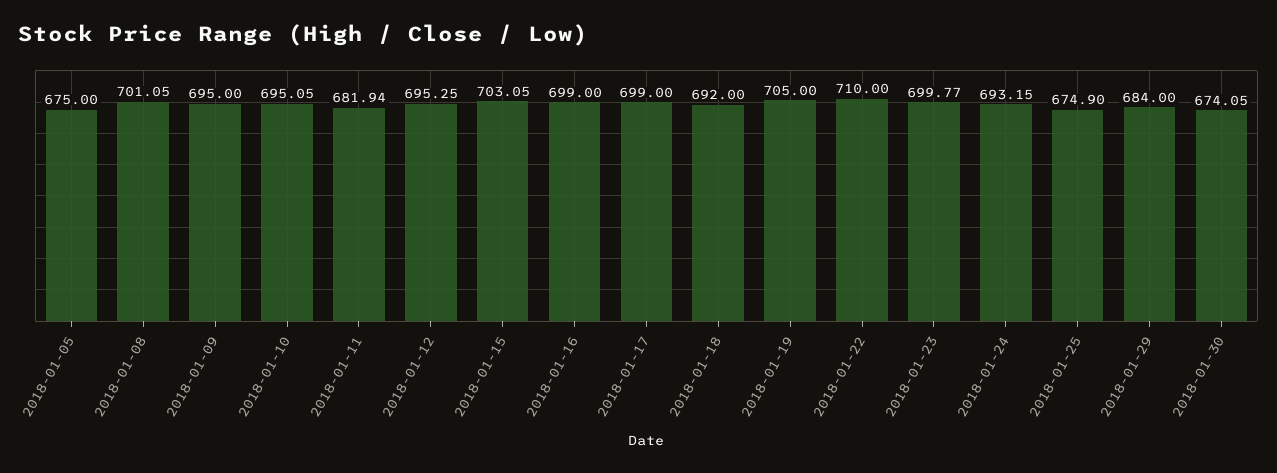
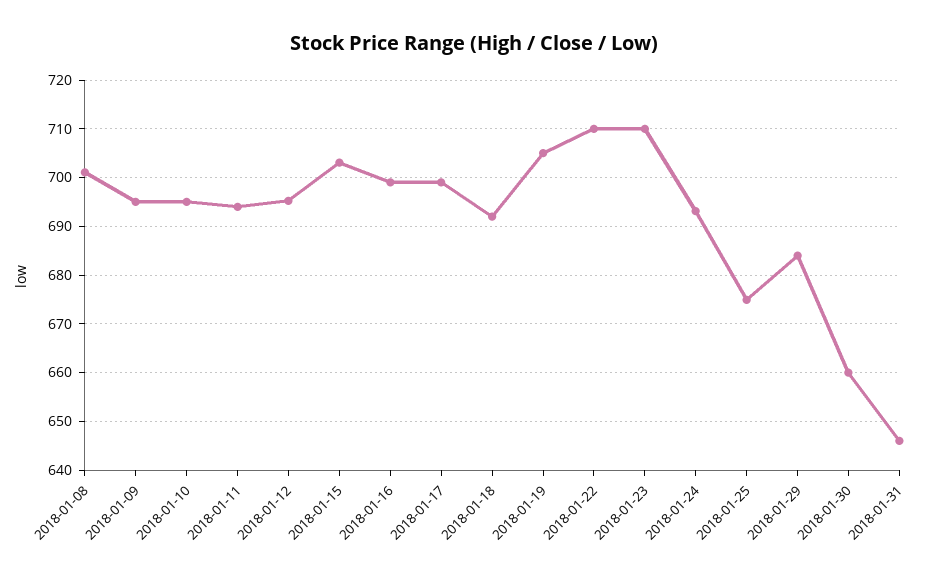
2018-01-05: 675 -> none
2018-01-11: 681.94 -> 694
2018-01-23: 699.77 -> 710
2018-01-30: 674.05 -> 660
2018-01-31: none -> 646

